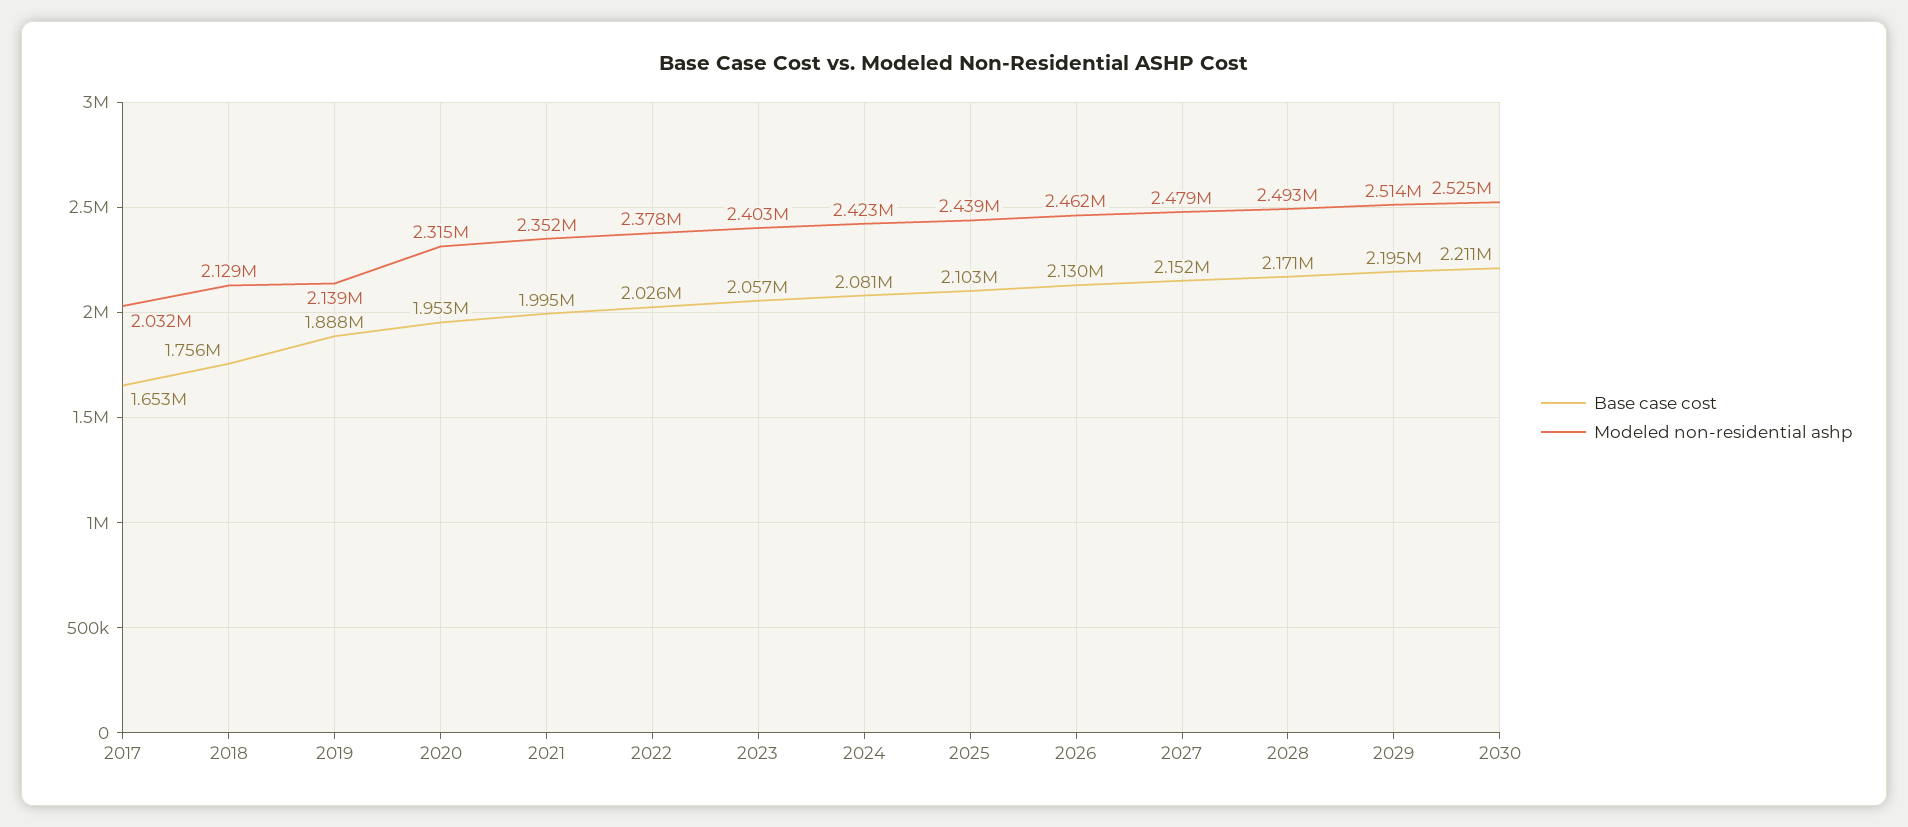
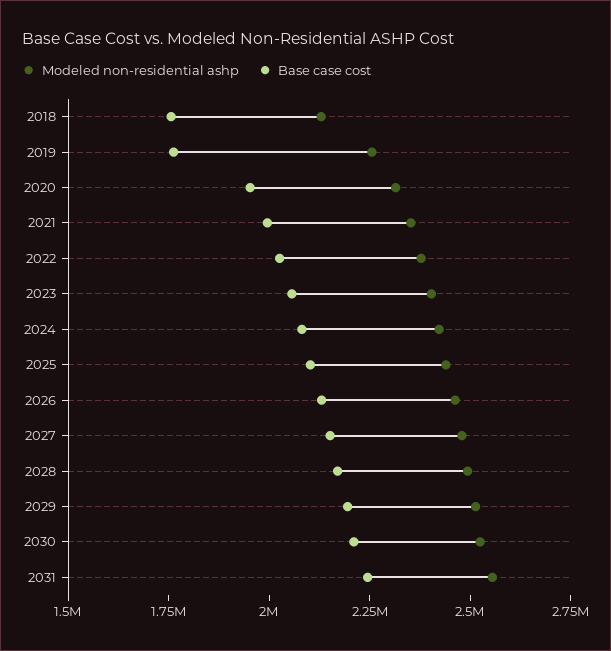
Base case cost, 2017: 1653000 -> none
Modeled non-residential ashp, 2017: 2032000 -> none
Base case cost, 2019: 1888000 -> 1750000
Modeled non-residential ashp, 2019: 2139000 -> 2250000
Modeled non-residential ashp, 2031: none -> 2550000
Base case cost, 2031: none -> 2250000

